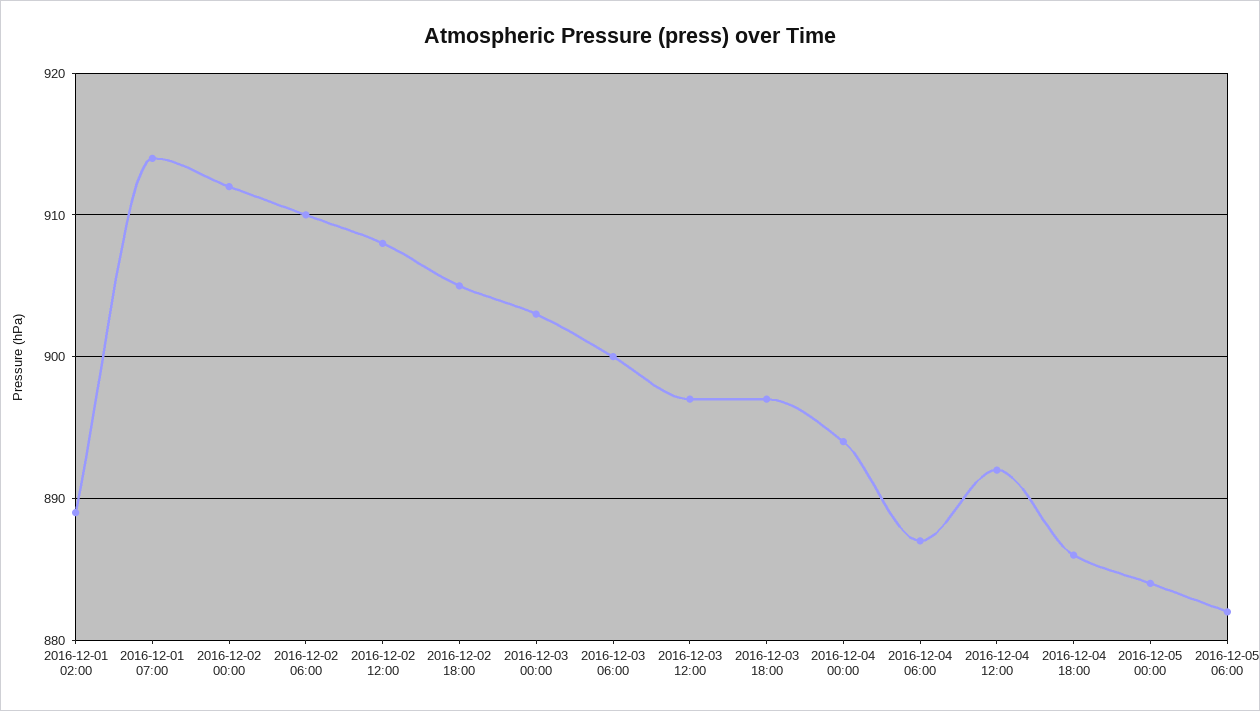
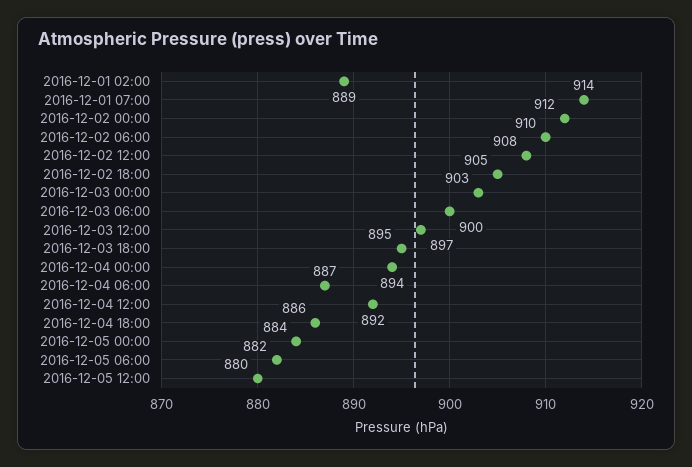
2016-12-03 18:00: 897 -> 895
2016-12-05 12:00: none -> 880

